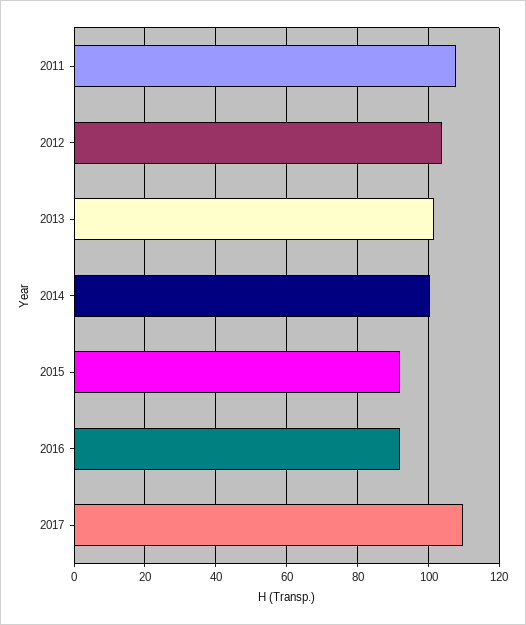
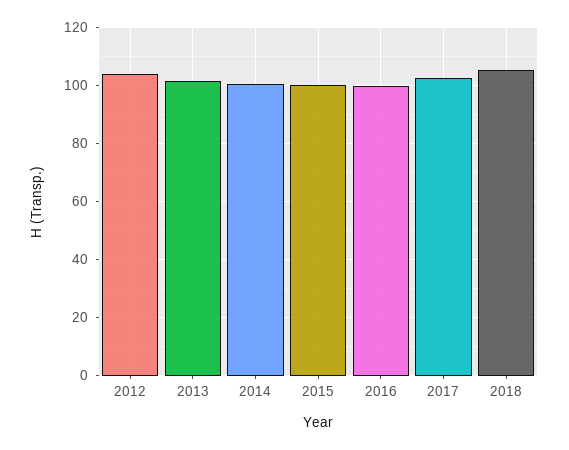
2011: 108 -> none
2015: 92 -> 100
2016: 92 -> 100
2017: 110 -> 102.5
2018: none -> 105

